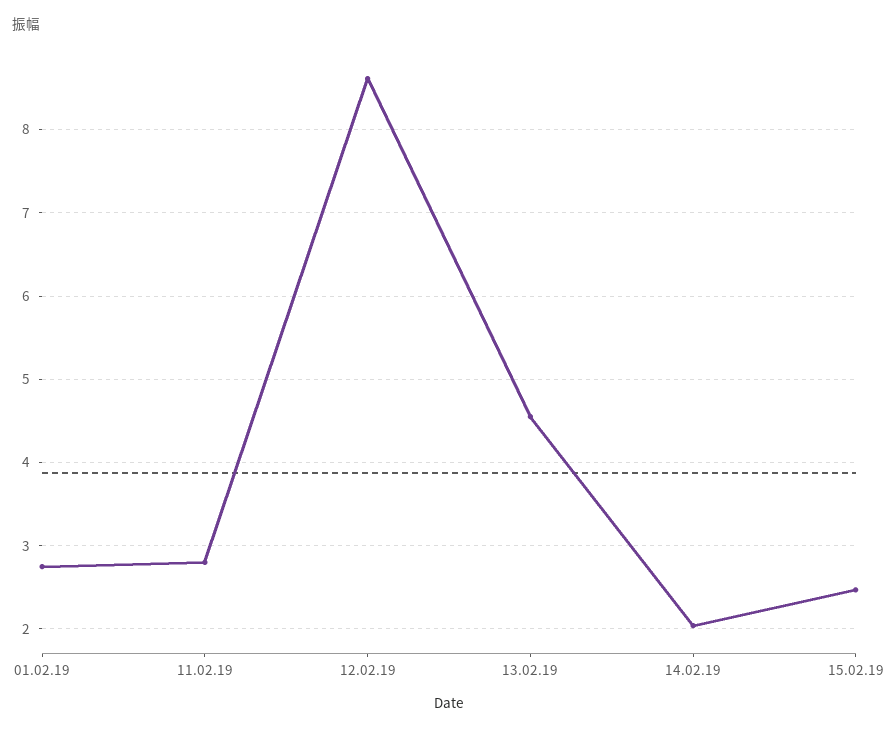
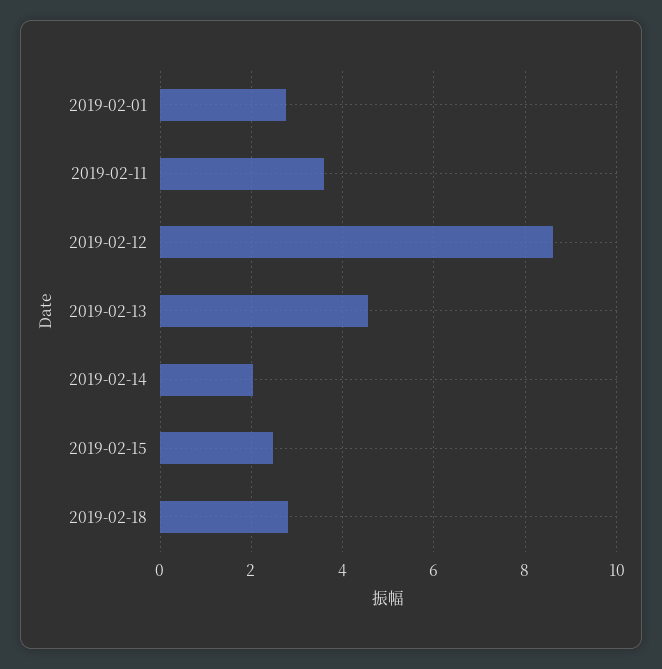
11.02.19: 2.8 -> 3.6
2019-02-18: none -> 2.8

